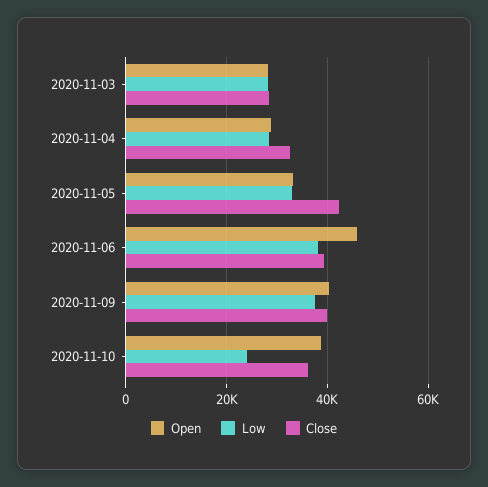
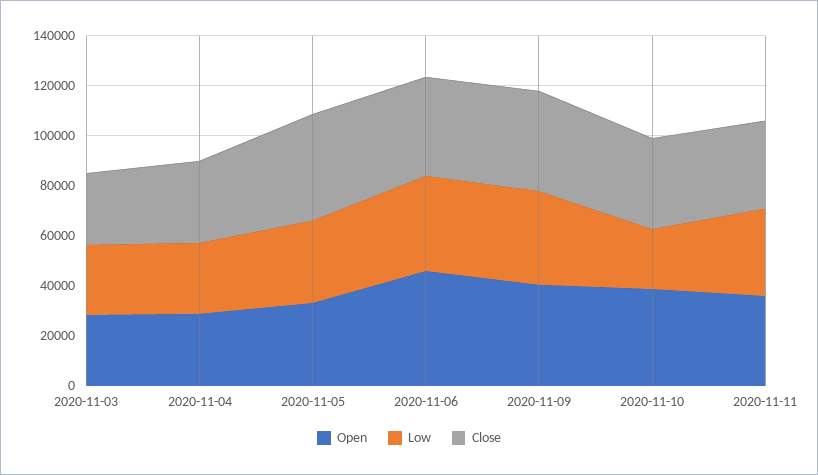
Open, 2020-11-11: none -> 35000
Low, 2020-11-11: none -> 35000
Close, 2020-11-11: none -> 35000

